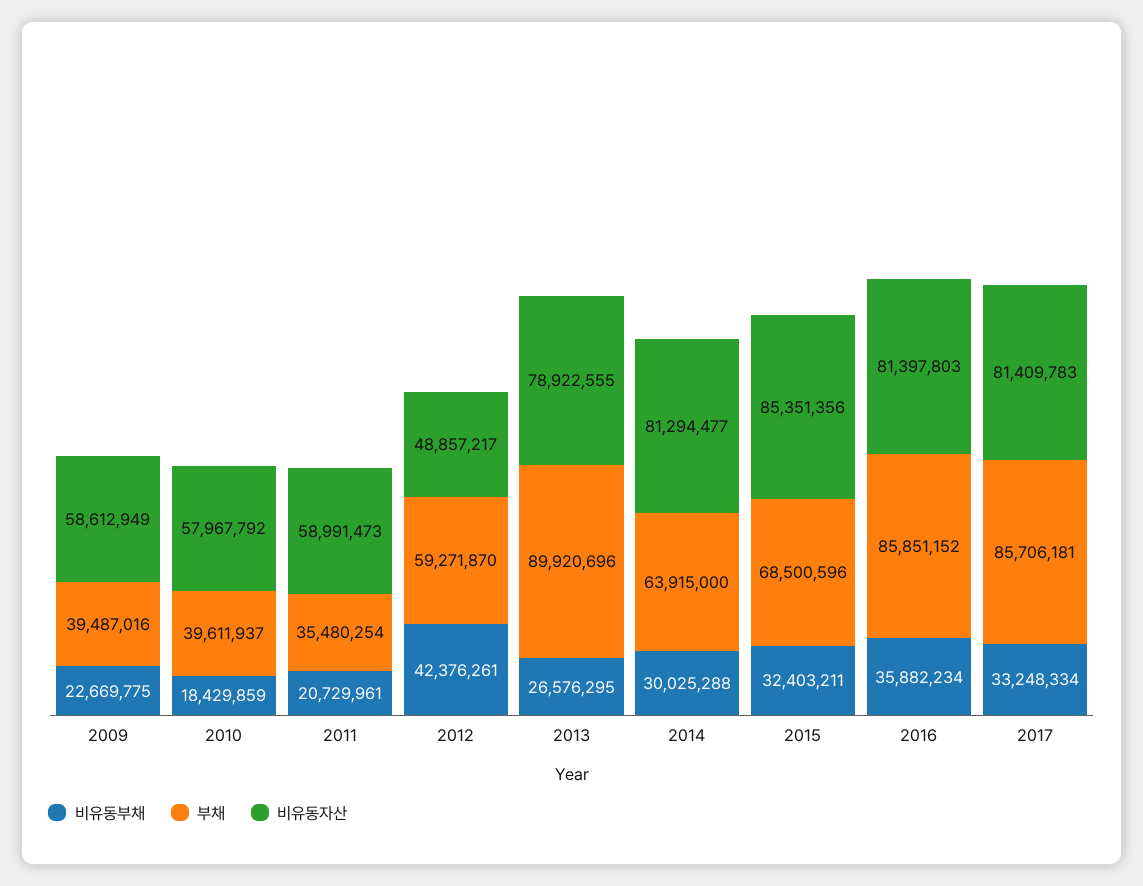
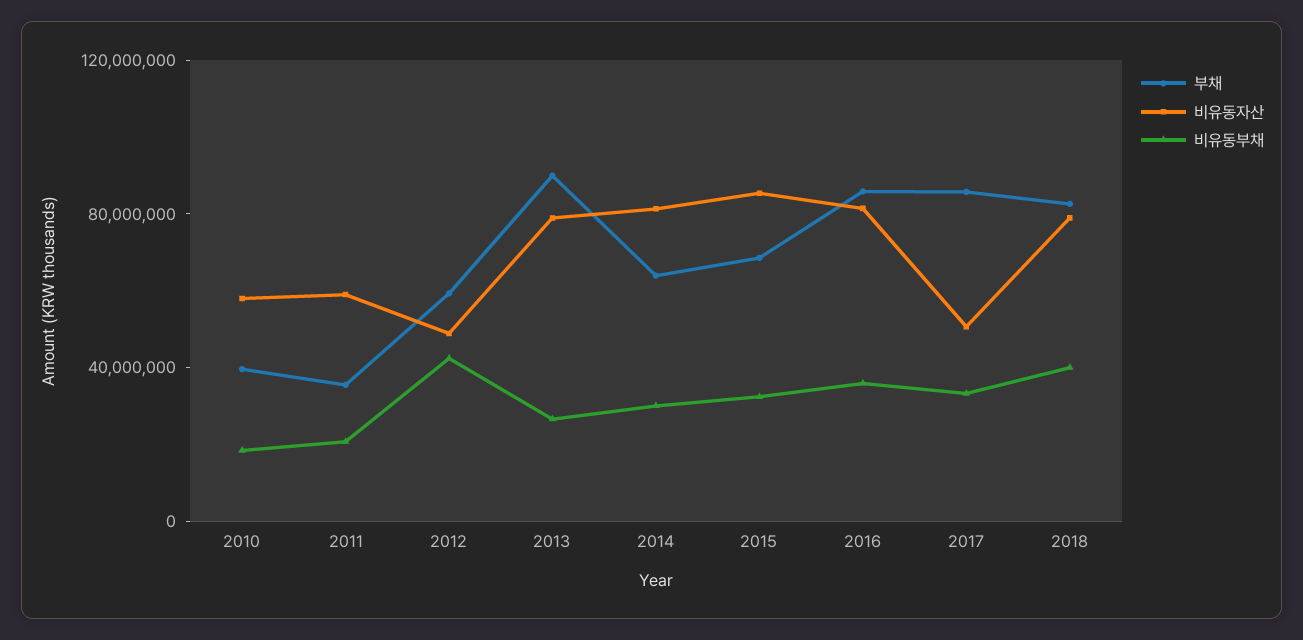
비유동부채, 2009: 22669775 -> none
부채, 2009: 39487016 -> none
비유동자산, 2009: 58612949 -> none
비유동자산, 2017: 81409783 -> 50000000
부채, 2018: none -> 80000000
비유동자산, 2018: none -> 80000000
비유동부채, 2018: none -> 40000000

